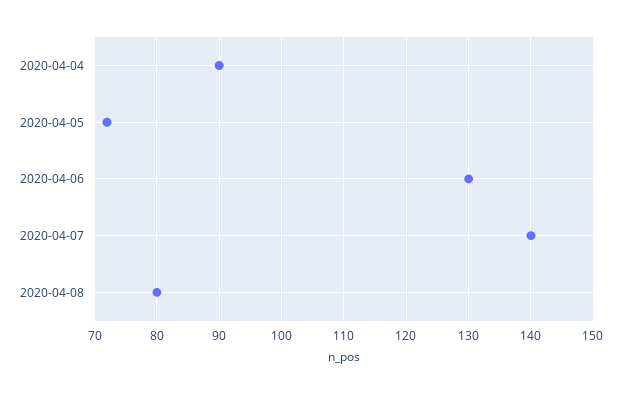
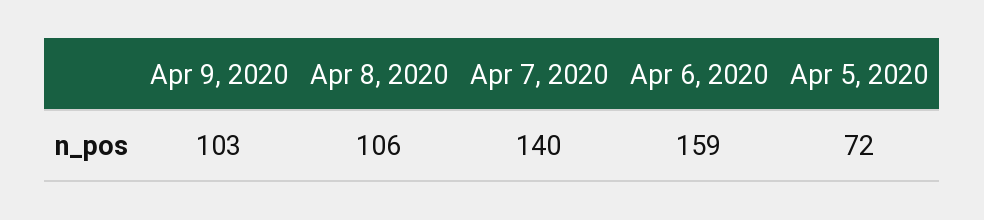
2020-04-04: 90 -> none
2020-04-06: 130 -> 159
2020-04-08: 80 -> 106
Apr 9, 2020: none -> 103

